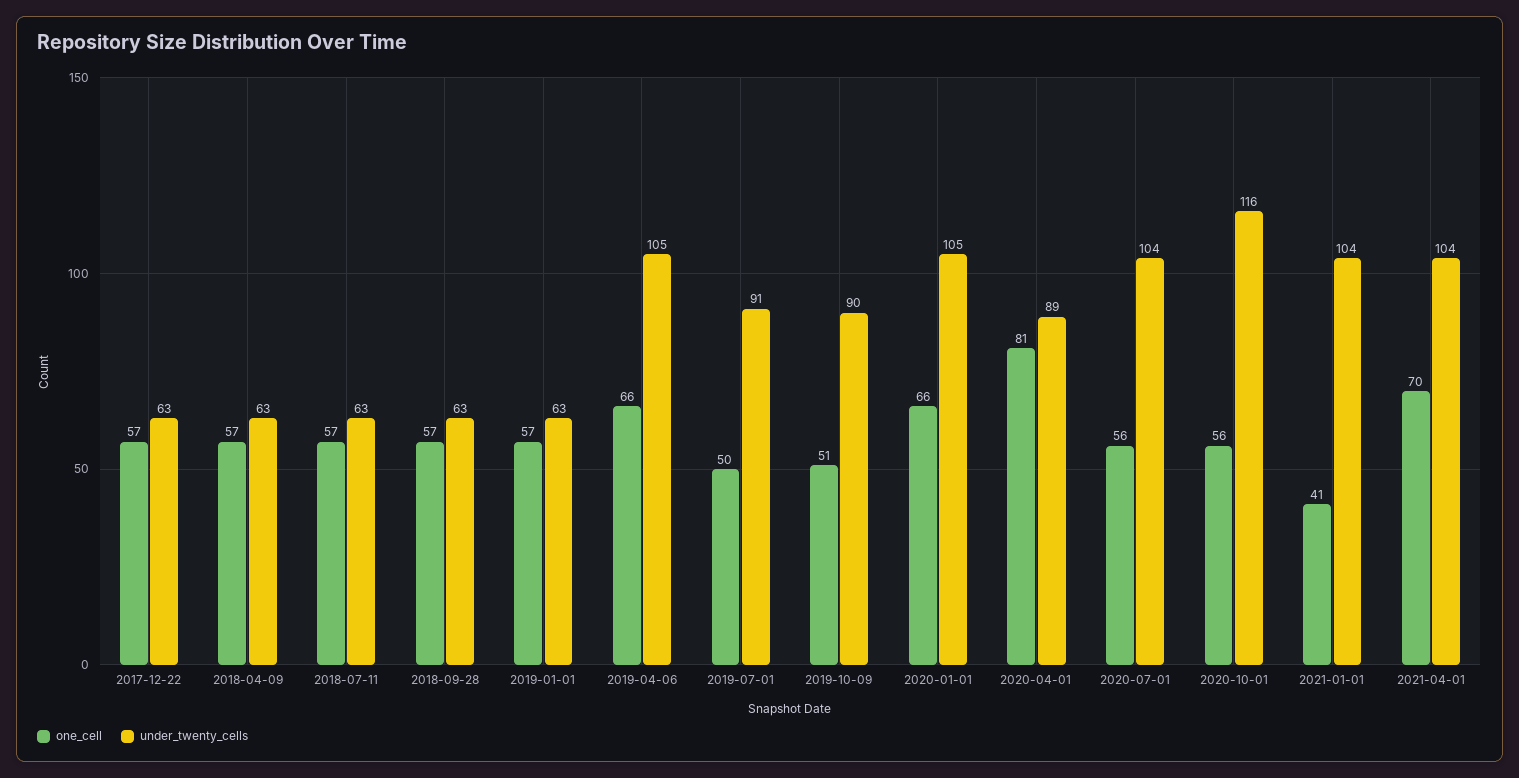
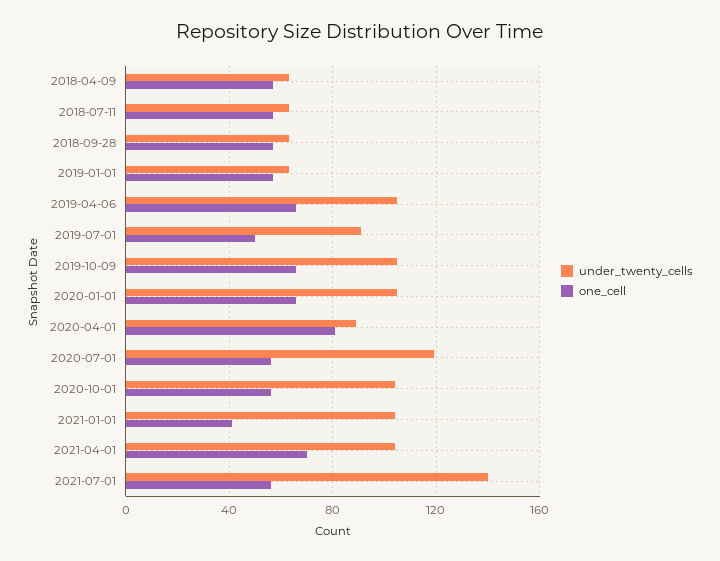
one_cell, 2017-12-22: 57 -> none
under_twenty_cells, 2017-12-22: 63 -> none
one_cell, 2019-10-09: 51 -> 65
under_twenty_cells, 2019-10-09: 90 -> 105
under_twenty_cells, 2020-07-01: 104 -> 120
under_twenty_cells, 2020-10-01: 116 -> 105
under_twenty_cells, 2021-07-01: none -> 140
one_cell, 2021-07-01: none -> 55

